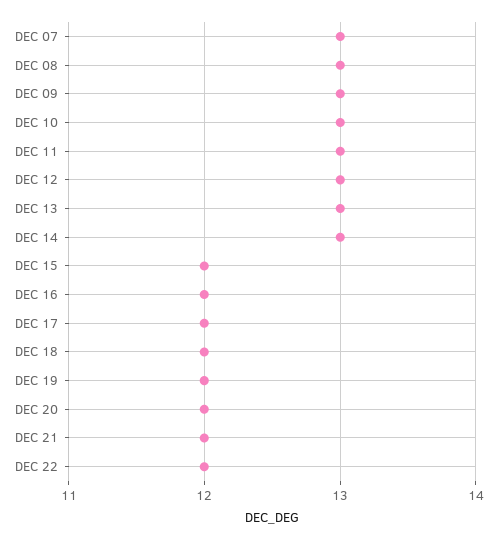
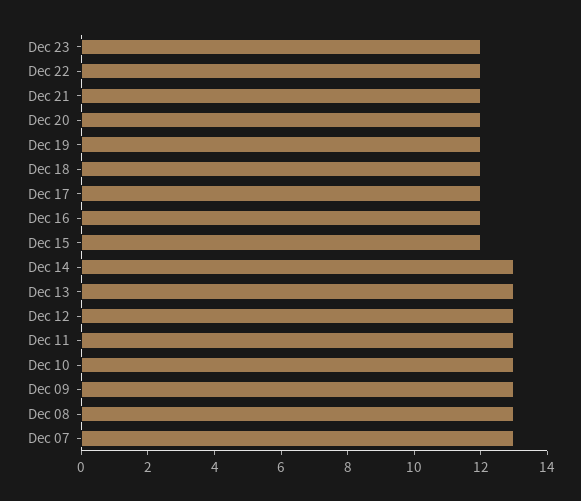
Dec 23: none -> 12

